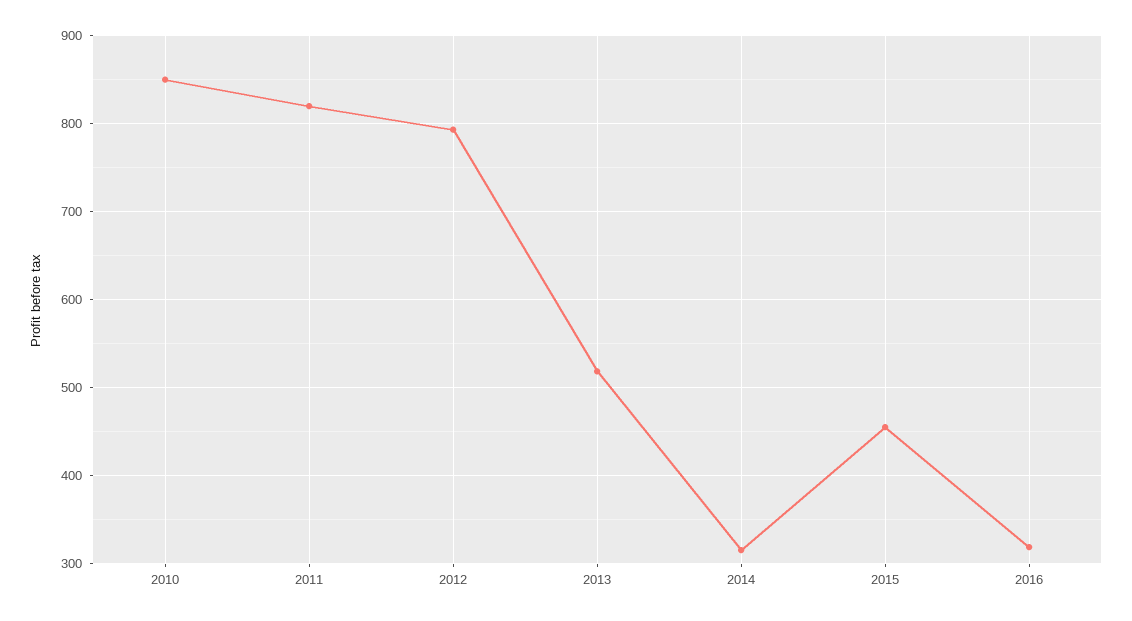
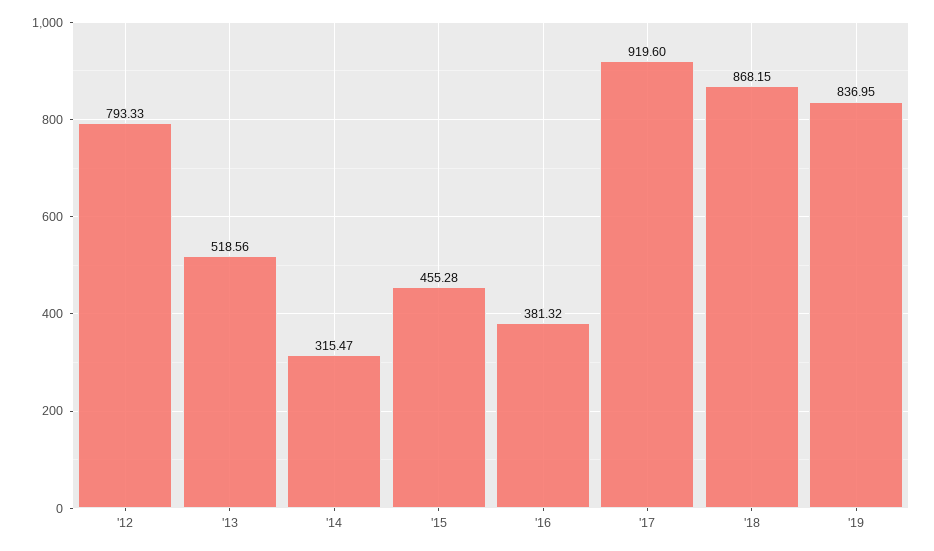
2010: 850 -> none
2011: 820 -> none
2016: 320 -> 381.32
'17: none -> 919.6
'18: none -> 868.15
'19: none -> 836.95

